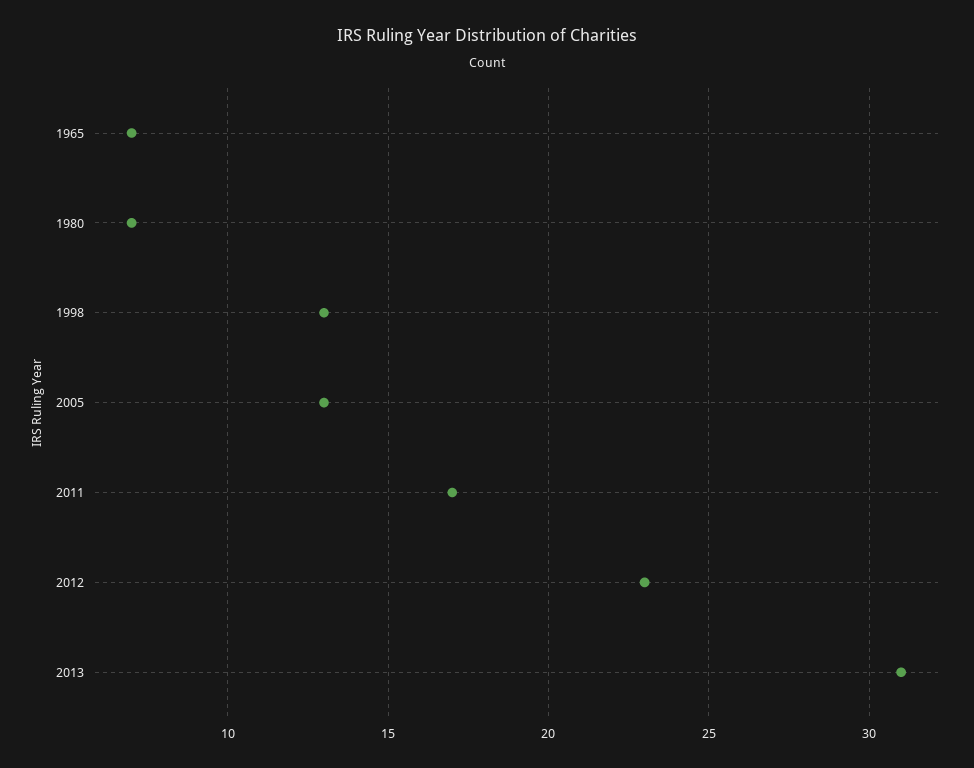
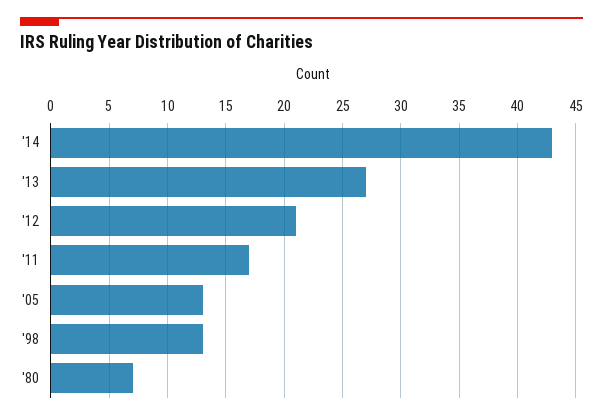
1965: 7 -> none
2012: 23 -> 21
2013: 31 -> 27
'14: none -> 43

